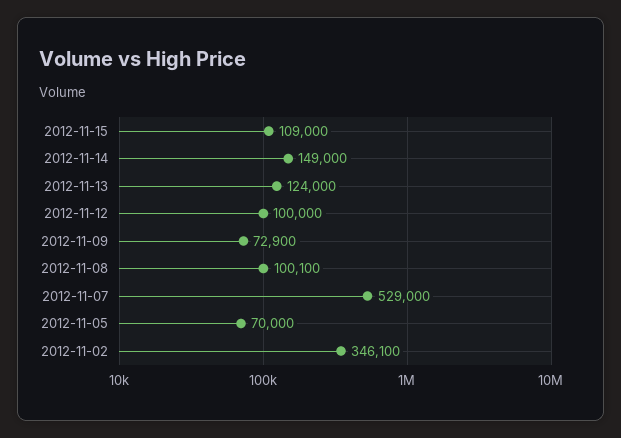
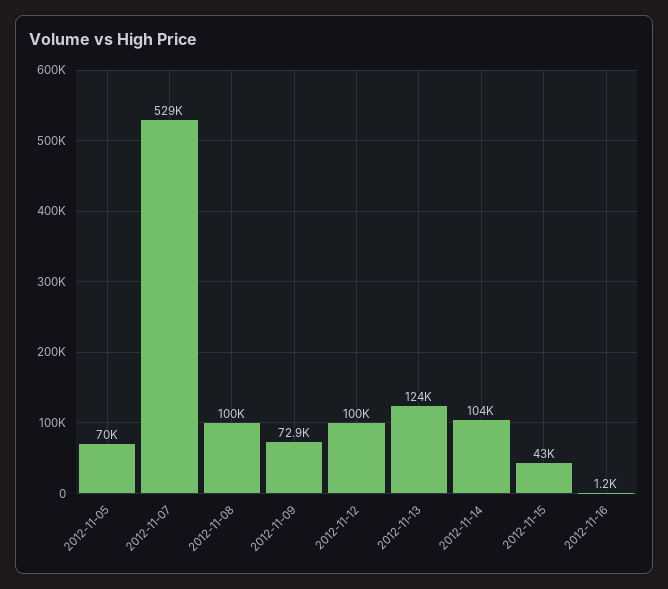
2012-11-15: 109000 -> 43000
2012-11-14: 149000 -> 104000
2012-11-02: 346100 -> none
2012-11-16: none -> 1200

